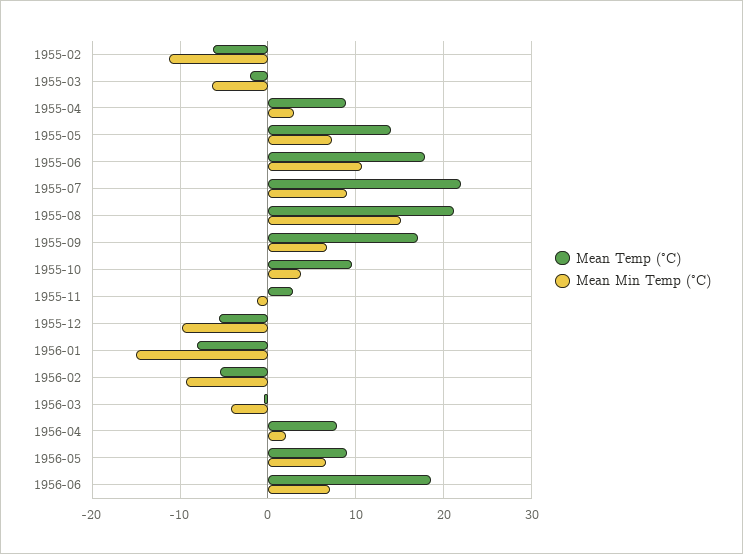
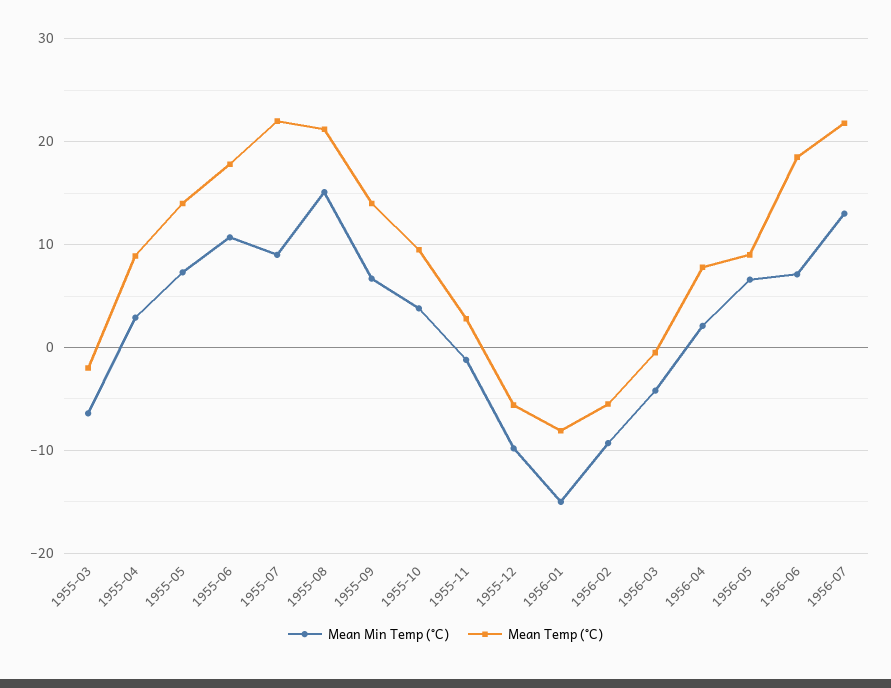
Mean Temp (°C), 1955-02: -6 -> none
Mean Min Temp (°C), 1955-02: -11 -> none
Mean Temp (°C), 1955-09: 17 -> 14
Mean Min Temp (°C), 1956-07: none -> 13
Mean Temp (°C), 1956-07: none -> 22

